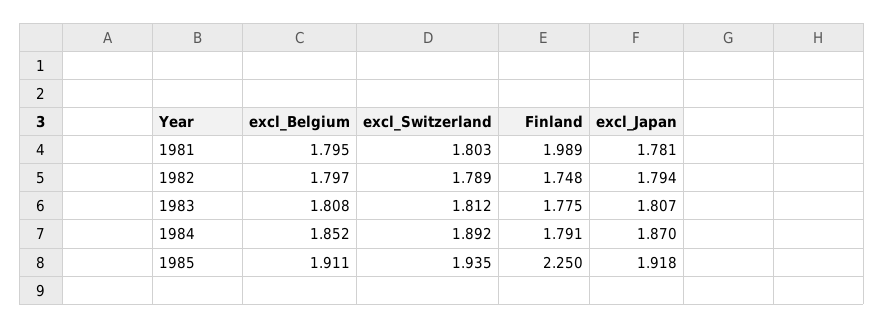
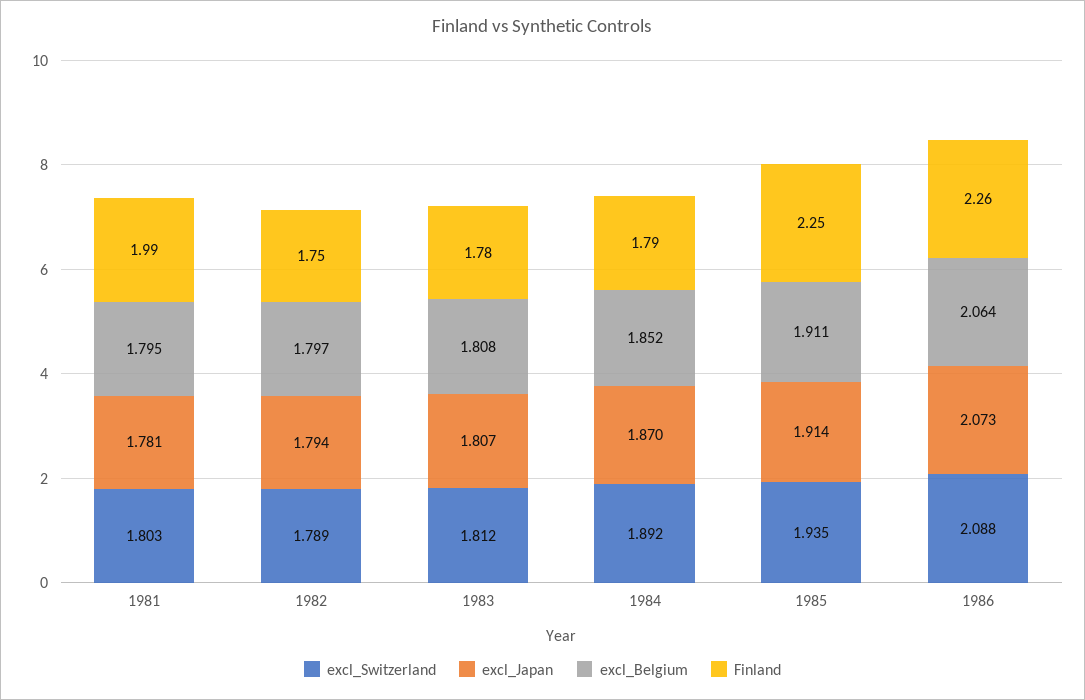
excl_Japan, 1985: 1.918 -> 1.914
excl_Switzerland, 1986: none -> 2.088
excl_Japan, 1986: none -> 2.073
excl_Belgium, 1986: none -> 2.064
Finland, 1986: none -> 2.26

